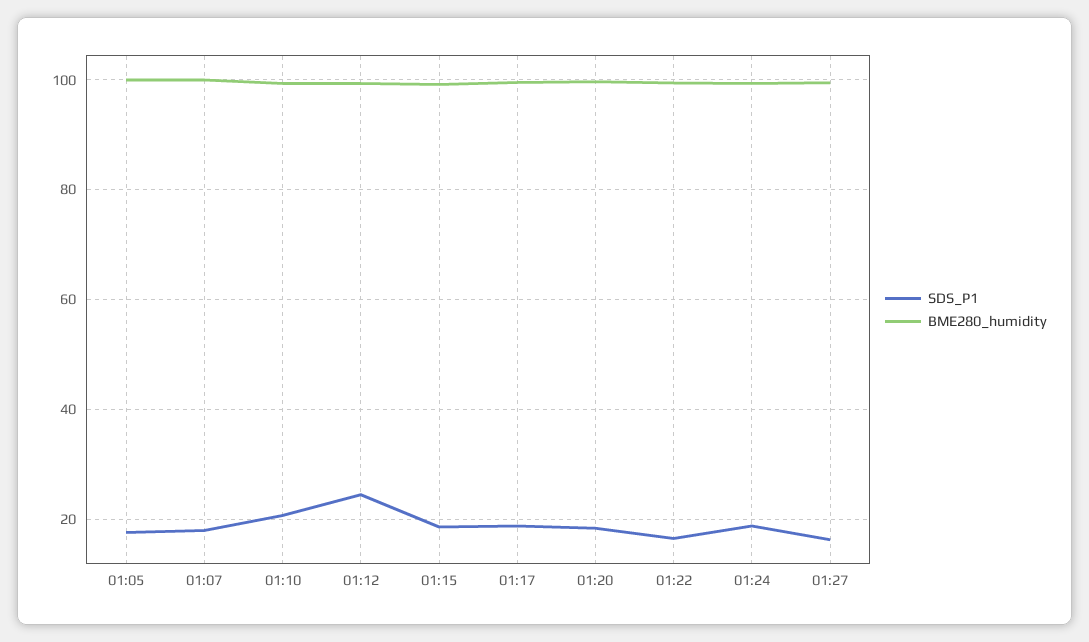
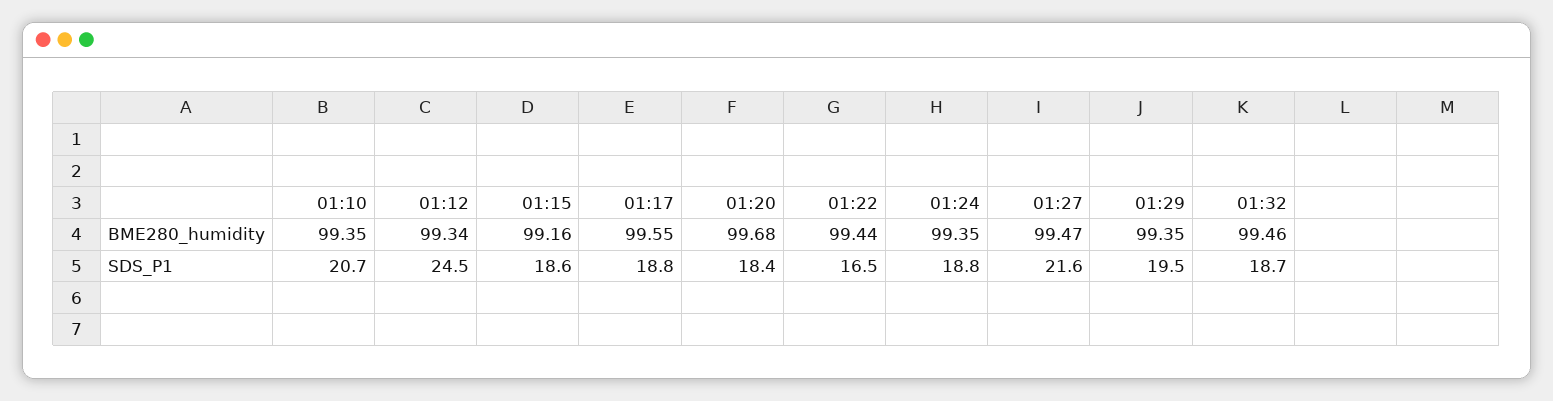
SDS_P1, 01:05: 18 -> none
BME280_humidity, 01:05: 100 -> none
SDS_P1, 01:07: 18 -> none
BME280_humidity, 01:07: 100 -> none
SDS_P1, 01:27: 16 -> 21.6
BME280_humidity, 01:29: none -> 99.35
BME280_humidity, 01:32: none -> 99.46
SDS_P1, 01:29: none -> 19.5
SDS_P1, 01:32: none -> 18.7

